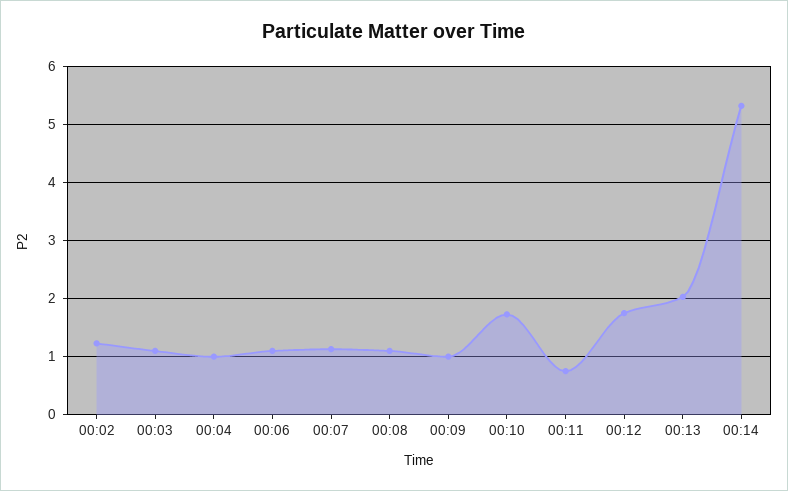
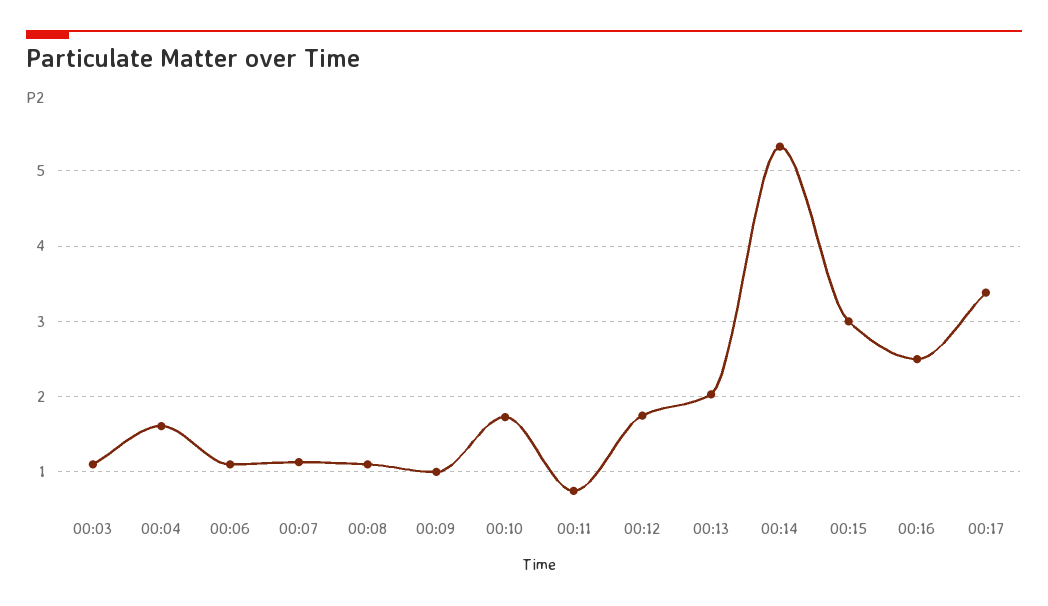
00:02: 1.2 -> none
00:04: 1 -> 1.6
00:15: none -> 3
00:16: none -> 2.5
00:17: none -> 3.4

